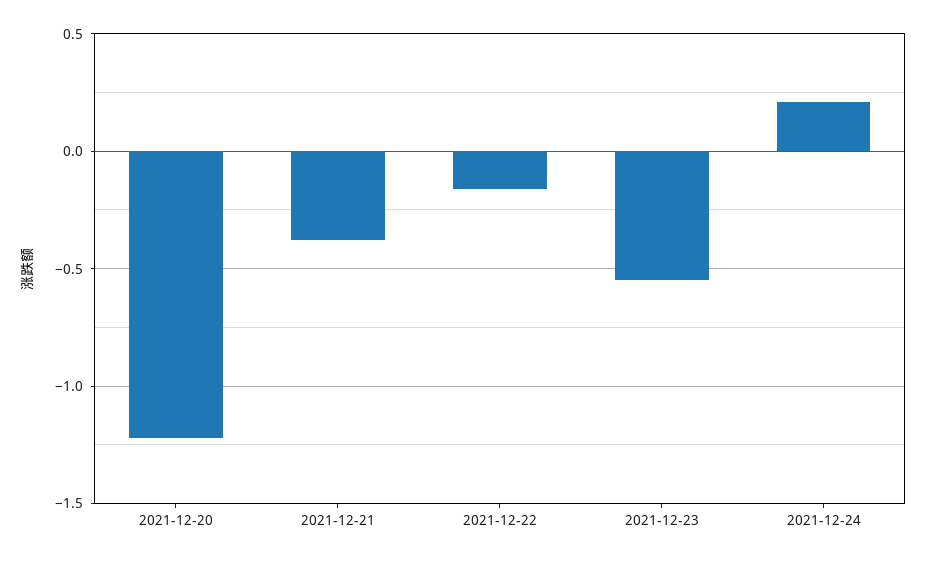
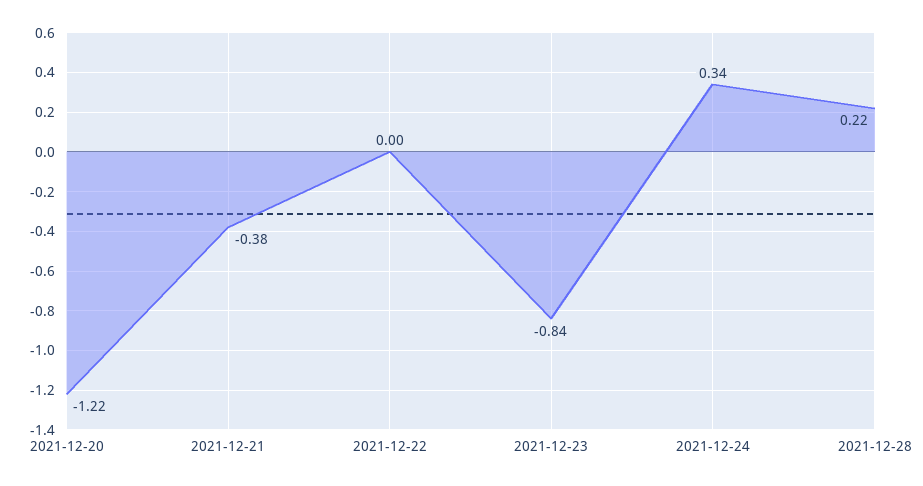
2021-12-22: -0.15 -> 0
2021-12-23: -0.55 -> -0.84
2021-12-24: 0.2 -> 0.34
2021-12-28: none -> 0.22

